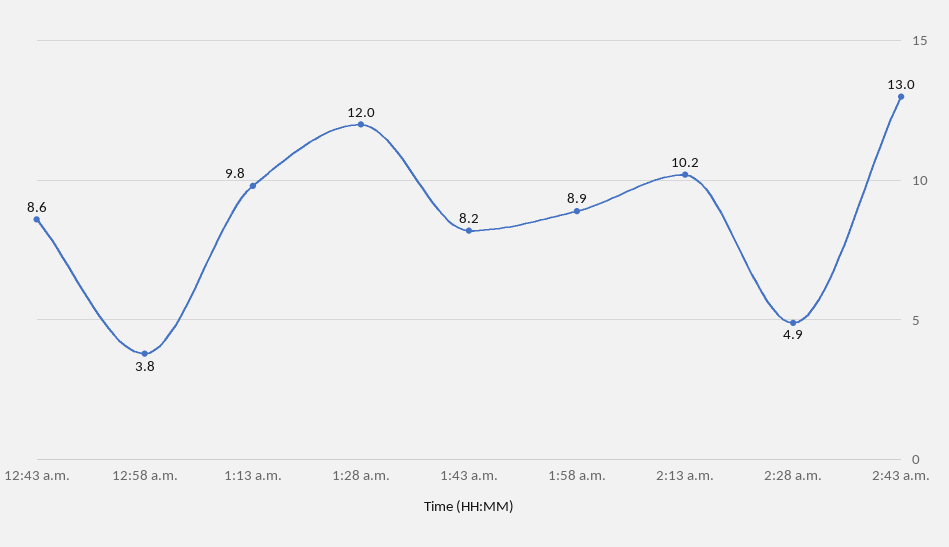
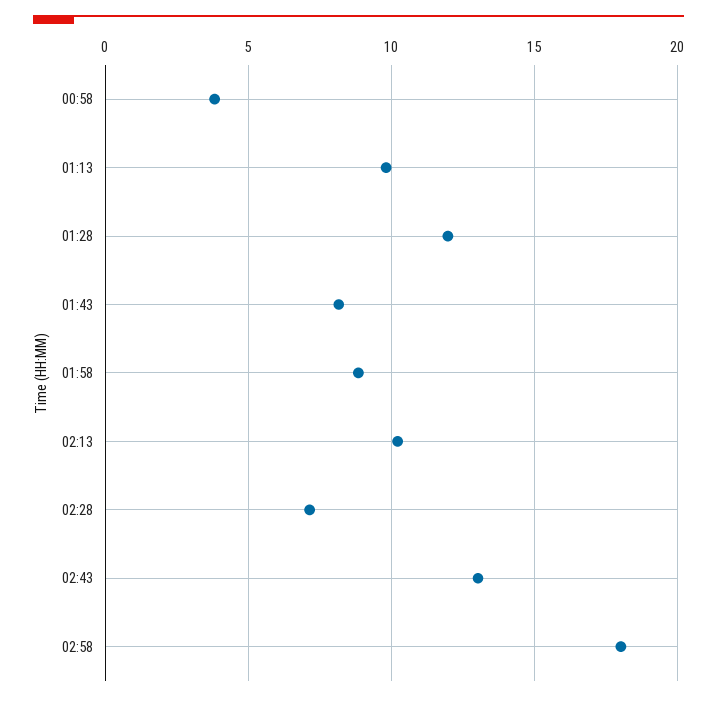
12:43 a.m.: 8.6 -> none
2:28 a.m.: 4.9 -> 7
02:58: none -> 18

